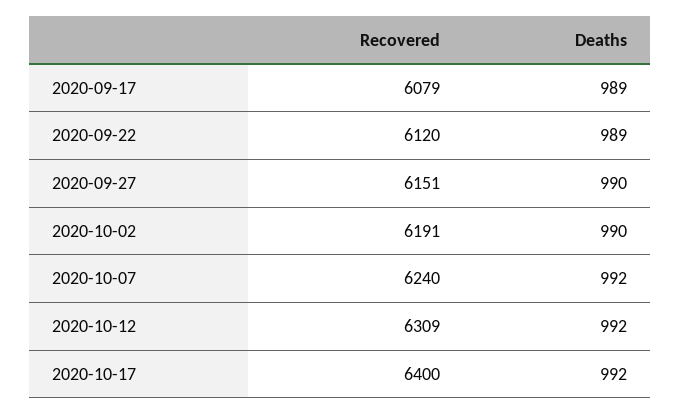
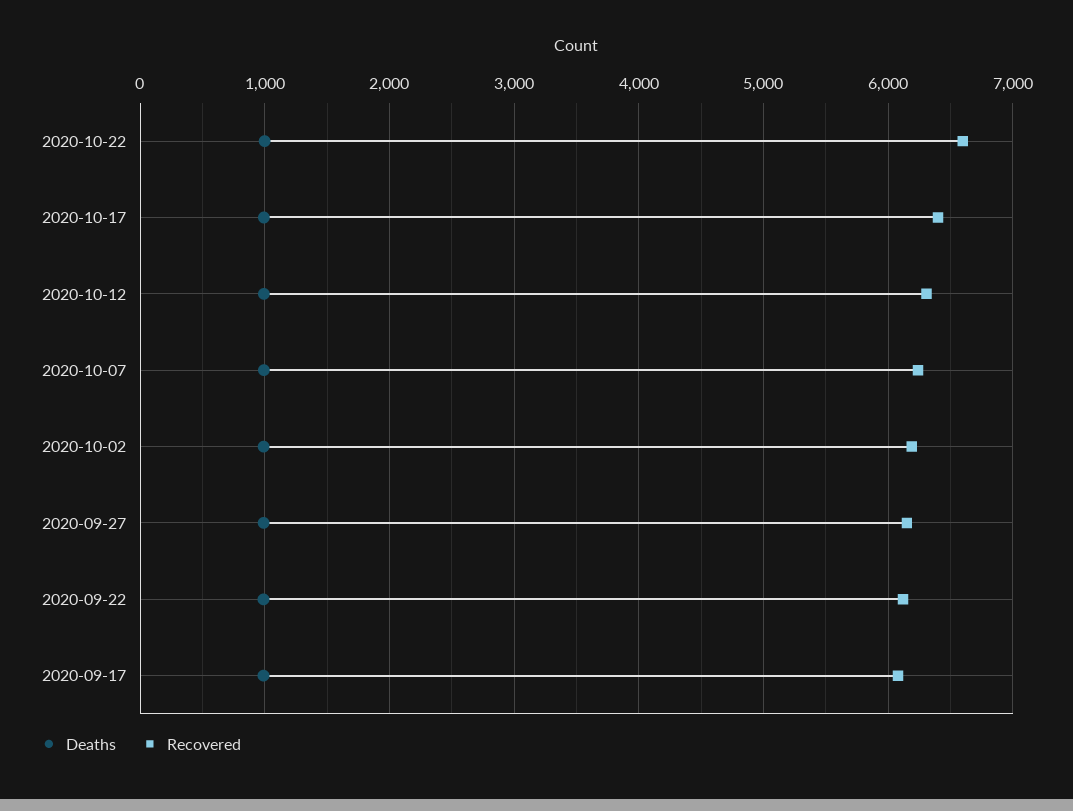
Deaths, 2020-10-22: none -> 1000
Recovered, 2020-10-22: none -> 6600

